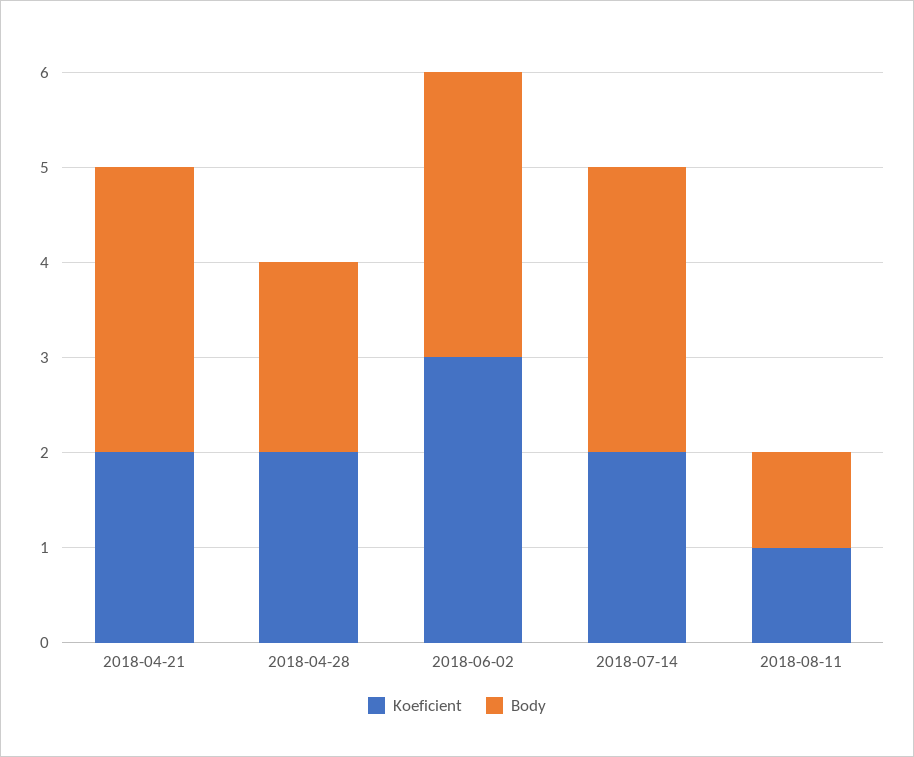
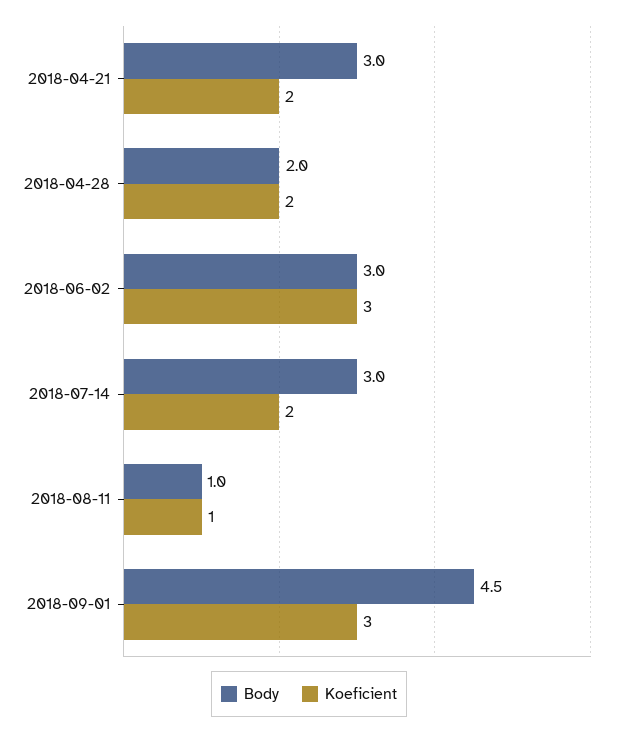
Body, 2018-09-01: none -> 4.5
Koeficient, 2018-09-01: none -> 3

